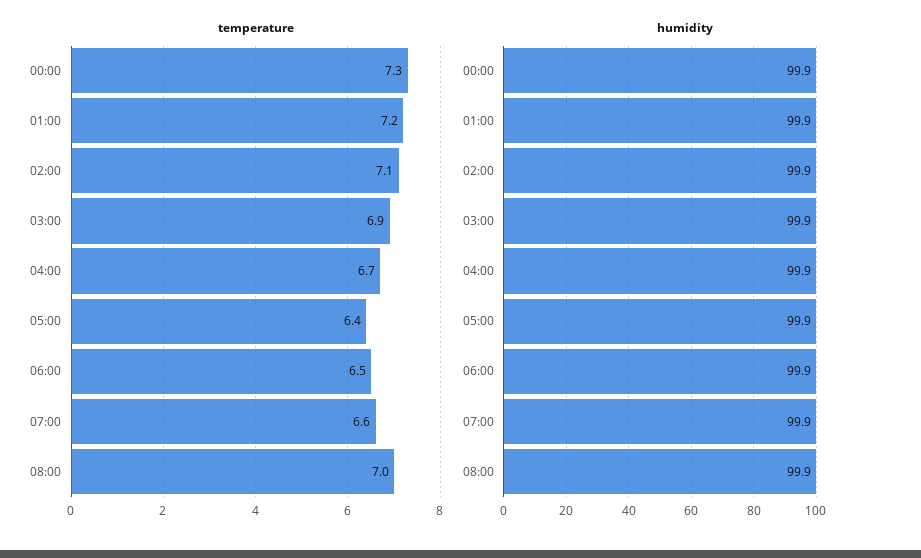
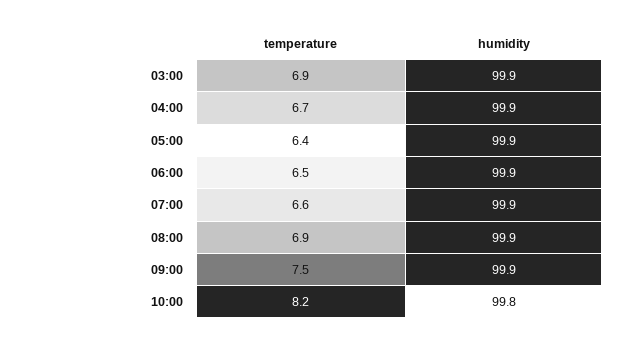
temperature, 00:00: 7.3 -> none
temperature, 01:00: 7.2 -> none
temperature, 02:00: 7.1 -> none
temperature, 08:00: 7 -> 6.9
humidity, 00:00: 99.9 -> none
humidity, 01:00: 99.9 -> none
humidity, 02:00: 99.9 -> none
temperature, 09:00: none -> 7.5
humidity, 09:00: none -> 99.9
temperature, 10:00: none -> 8.2
humidity, 10:00: none -> 99.8

